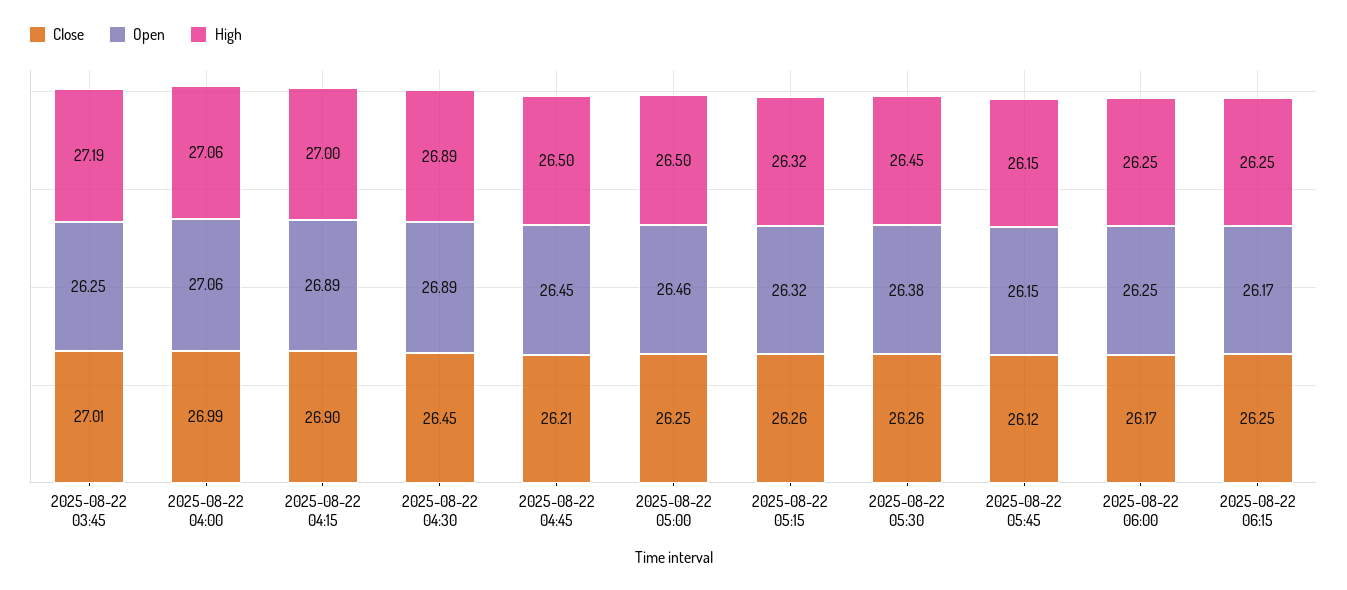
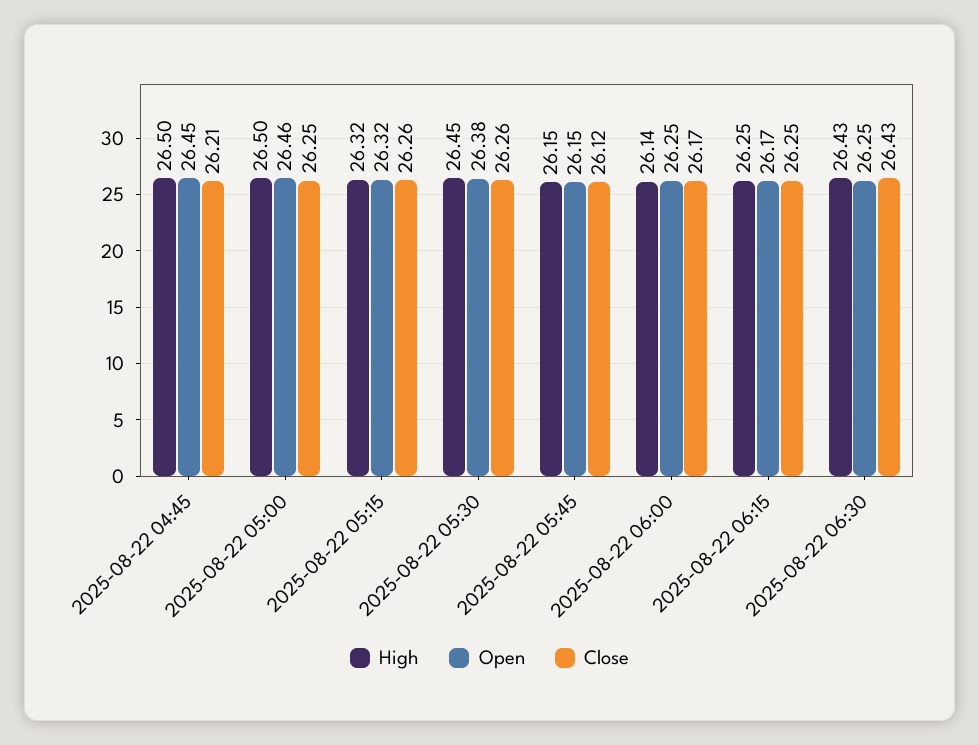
Close, 2025-08-22 03:45: 27.01 -> none
Open, 2025-08-22 03:45: 26.25 -> none
High, 2025-08-22 03:45: 27.19 -> none
Close, 2025-08-22 04:00: 26.99 -> none
Open, 2025-08-22 04:00: 27.06 -> none
High, 2025-08-22 04:00: 27.06 -> none
Close, 2025-08-22 04:15: 26.9 -> none
Open, 2025-08-22 04:15: 26.89 -> none
High, 2025-08-22 04:15: 27 -> none
Close, 2025-08-22 04:30: 26.45 -> none
Open, 2025-08-22 04:30: 26.89 -> none
High, 2025-08-22 04:30: 26.89 -> none
High, 2025-08-22 06:00: 26.25 -> 26.14
High, 2025-08-22 06:30: none -> 26.43
Open, 2025-08-22 06:30: none -> 26.25
Close, 2025-08-22 06:30: none -> 26.43

